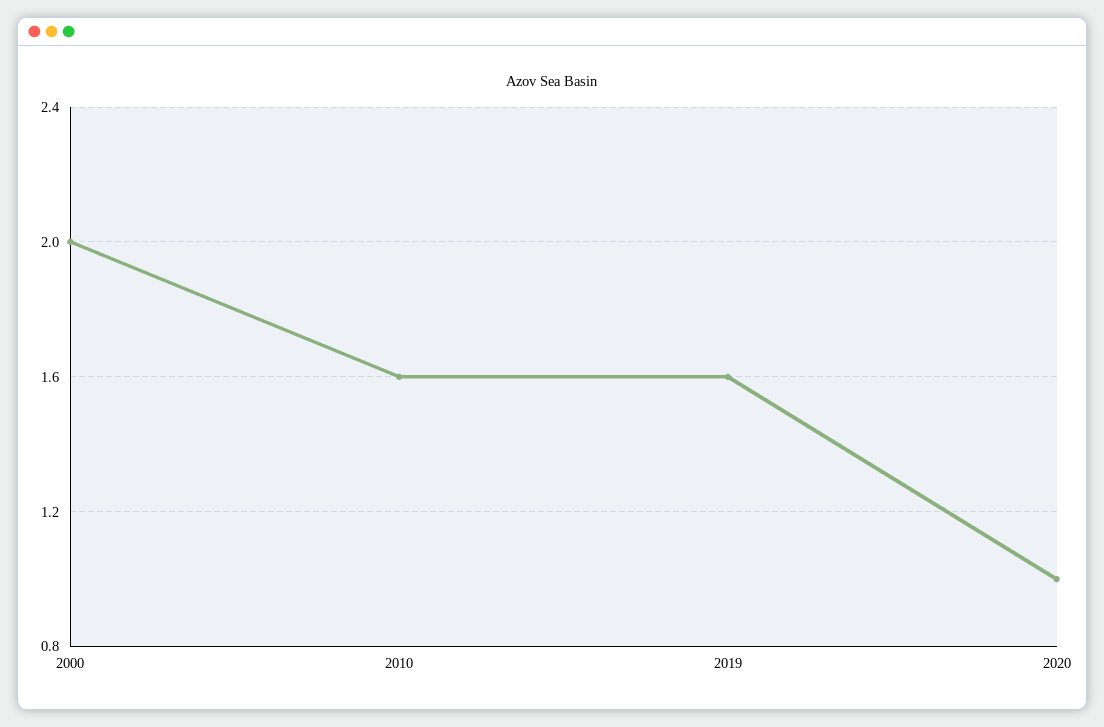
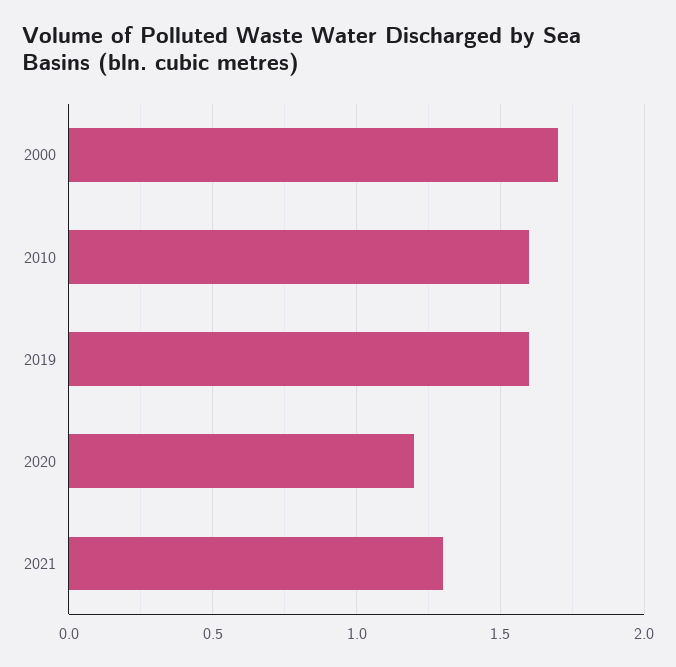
2000: 2 -> 1.7
2020: 1 -> 1.2
2021: none -> 1.3

